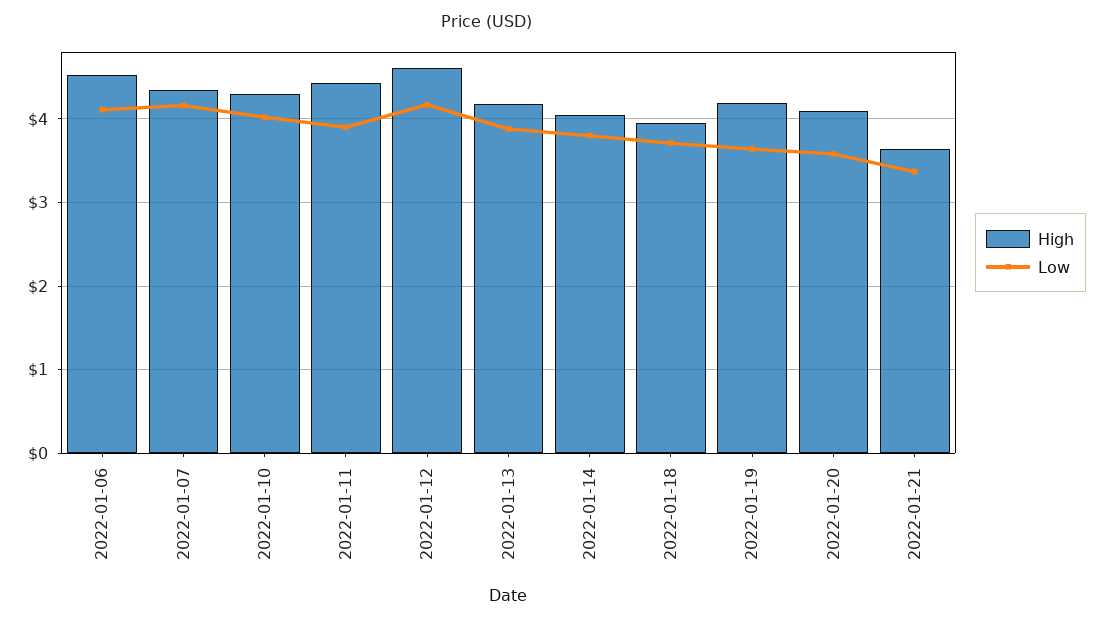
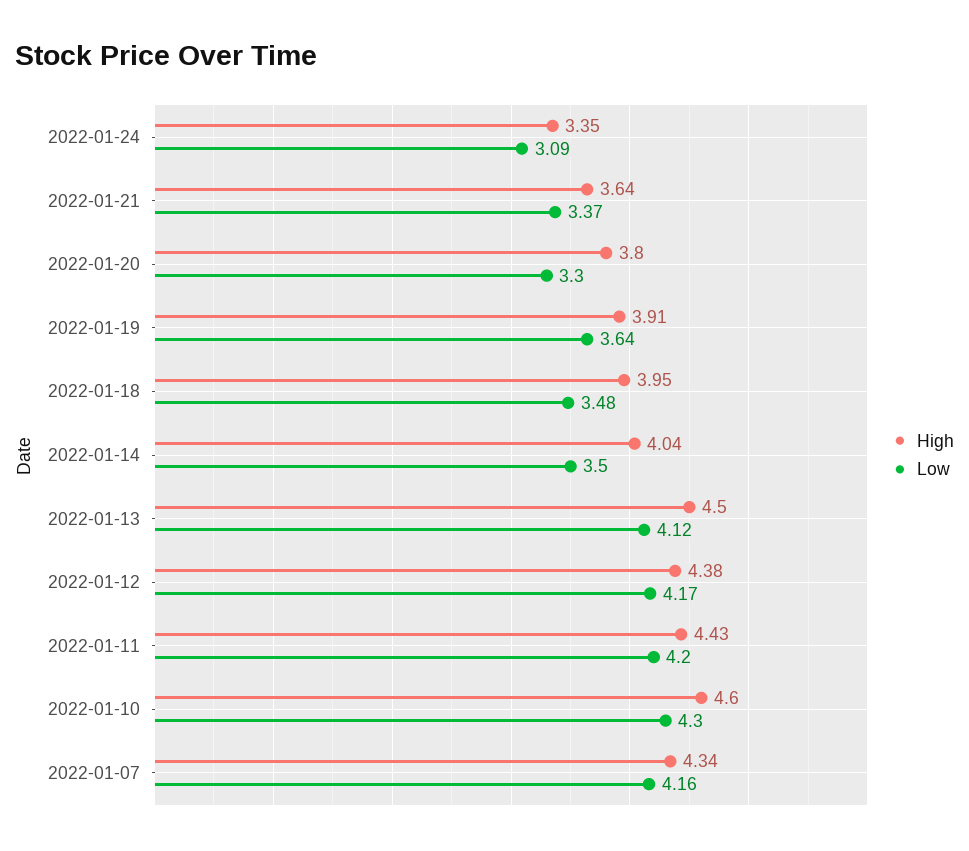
High, 2022-01-06: 4.5 -> none
Low, 2022-01-06: 4.1 -> none
High, 2022-01-10: 4.3 -> 4.6
Low, 2022-01-10: 4 -> 4.3
Low, 2022-01-11: 3.9 -> 4.2
High, 2022-01-12: 4.6 -> 4.38
High, 2022-01-13: 4.2 -> 4.5
Low, 2022-01-13: 3.9 -> 4.12
Low, 2022-01-14: 3.8 -> 3.5
Low, 2022-01-18: 3.7 -> 3.48
High, 2022-01-19: 4.2 -> 3.91
High, 2022-01-20: 4.1 -> 3.8
Low, 2022-01-20: 3.6 -> 3.3
High, 2022-01-24: none -> 3.35
Low, 2022-01-24: none -> 3.09

